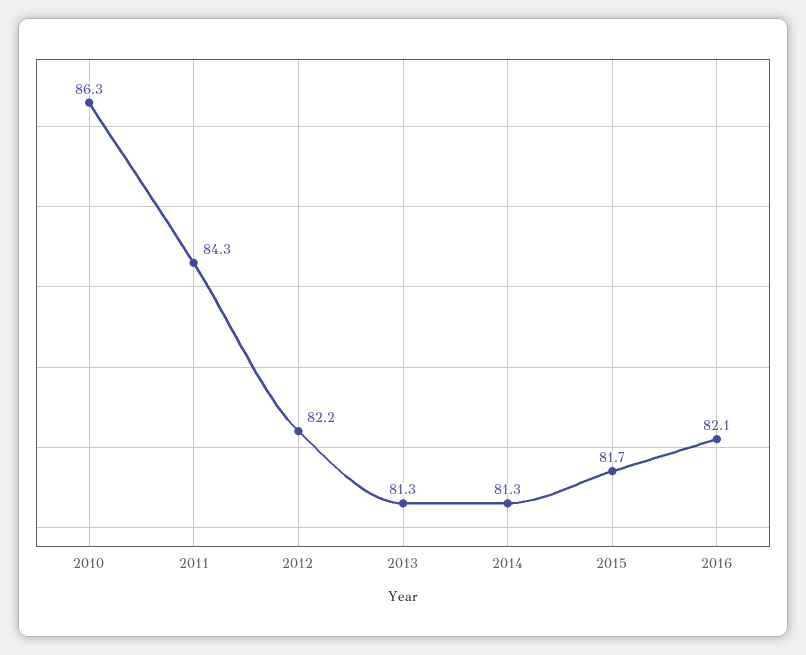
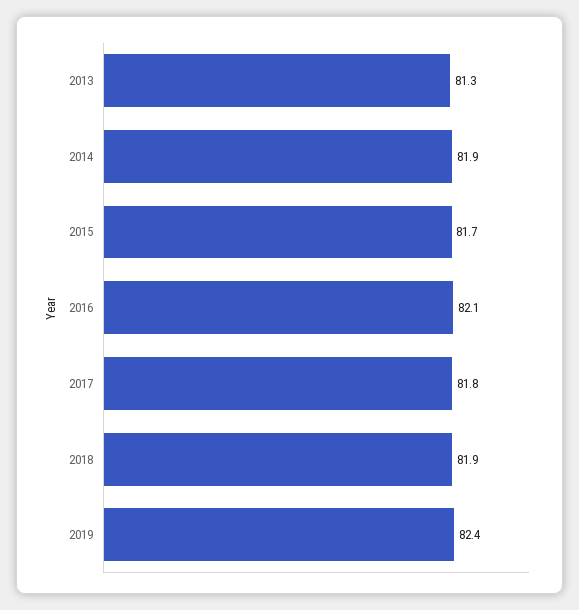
2010: 86.3 -> none
2011: 84.3 -> none
2012: 82.2 -> none
2014: 81.3 -> 81.9
2017: none -> 81.8
2018: none -> 81.9
2019: none -> 82.4

